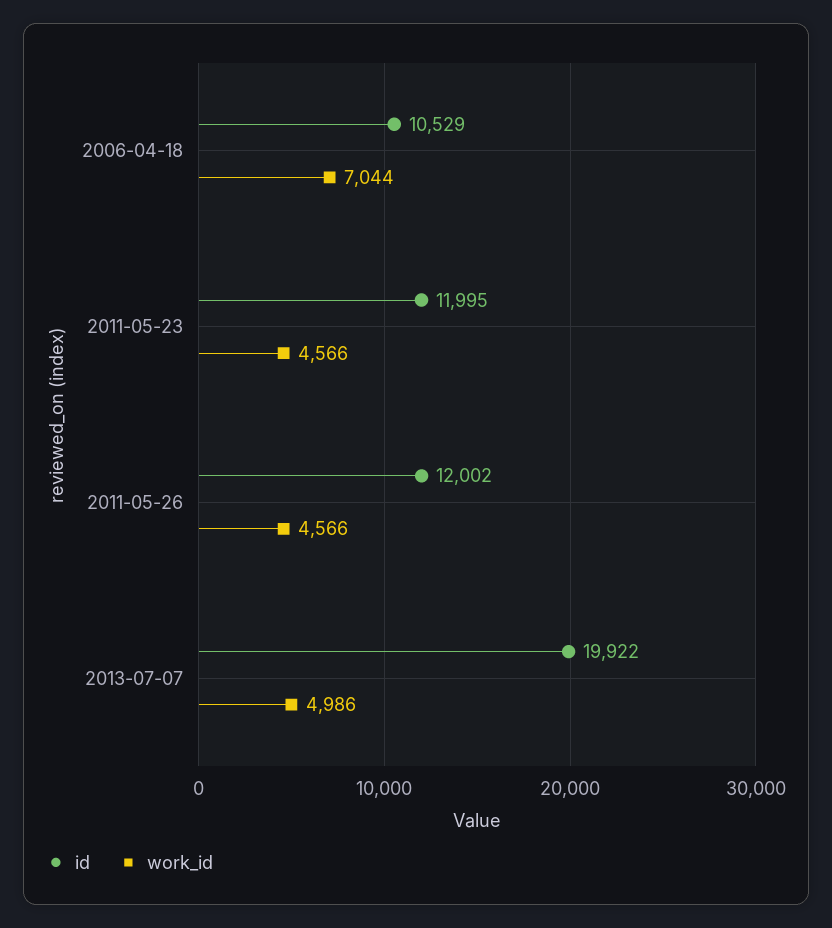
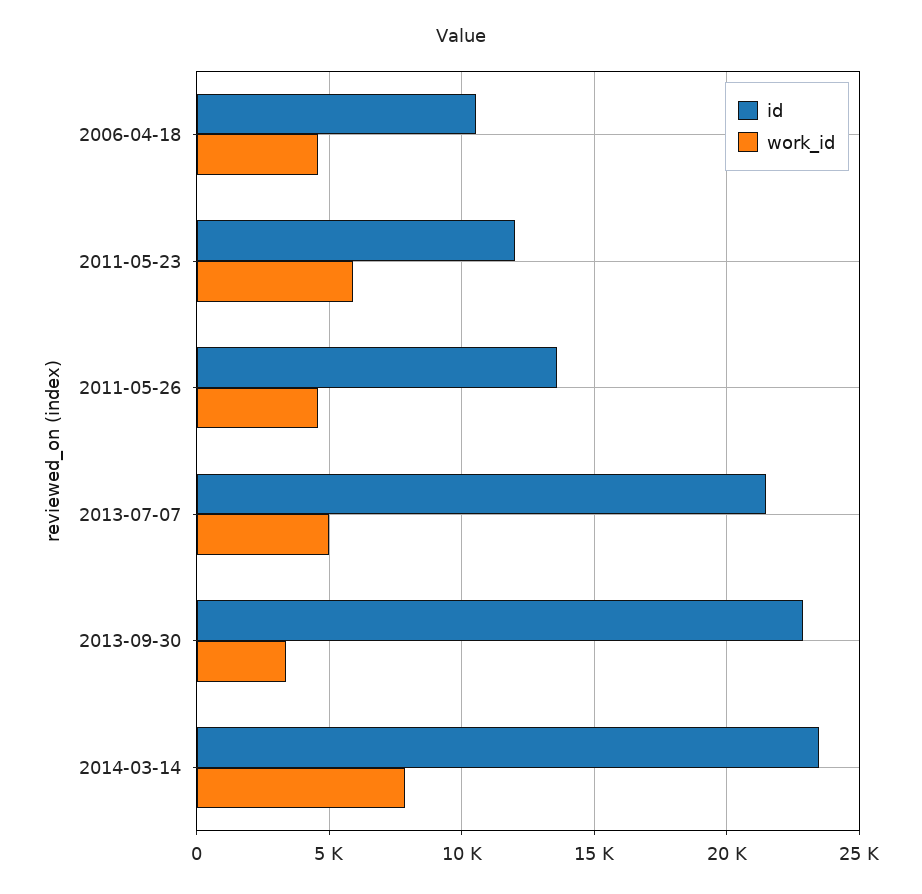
work_id, 2006-04-18: 7044 -> 4500
work_id, 2011-05-23: 4566 -> 6000
id, 2011-05-26: 12002 -> 13500
id, 2013-07-07: 19922 -> 21500
id, 2013-09-30: none -> 23000
work_id, 2013-09-30: none -> 3500
id, 2014-03-14: none -> 23500
work_id, 2014-03-14: none -> 8000

